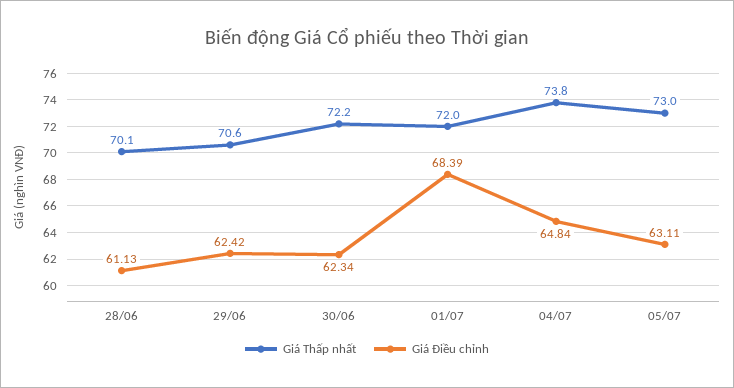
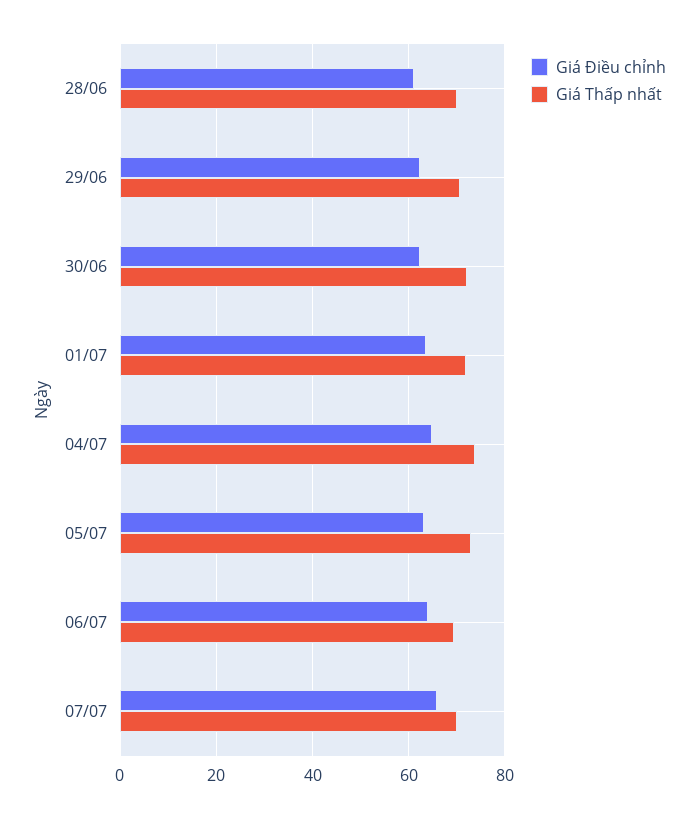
Giá Điều chỉnh, 01/07: 68.39 -> 64
Giá Điều chỉnh, 06/07: none -> 64
Giá Thấp nhất, 06/07: none -> 70
Giá Điều chỉnh, 07/07: none -> 66
Giá Thấp nhất, 07/07: none -> 70

